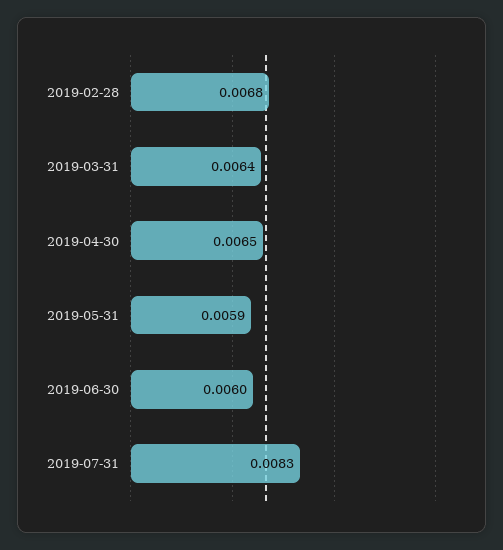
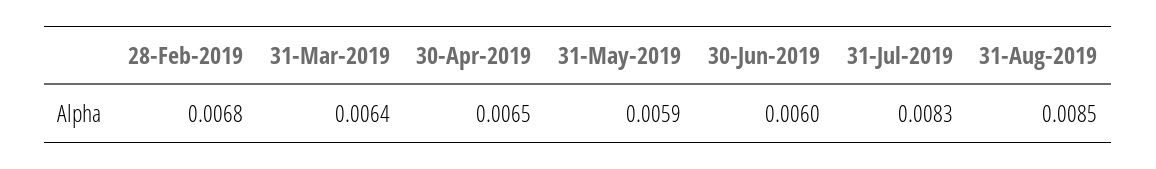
31-Aug-2019: none -> 0.0085

